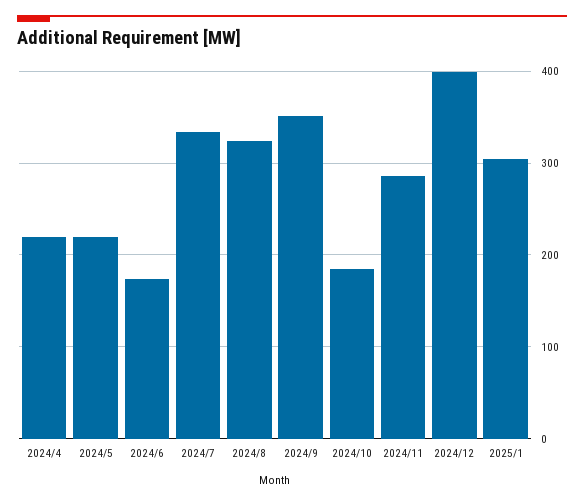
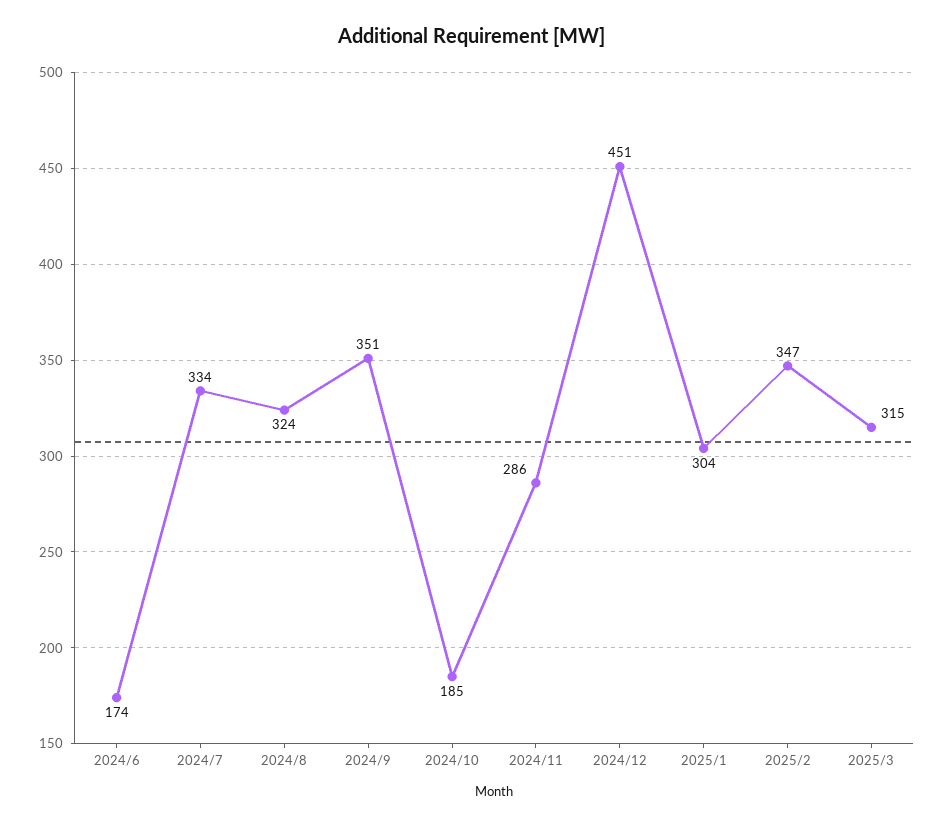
2024/4: 220 -> none
2024/5: 220 -> none
2024/12: 400 -> 451
2025/2: none -> 347
2025/3: none -> 315

